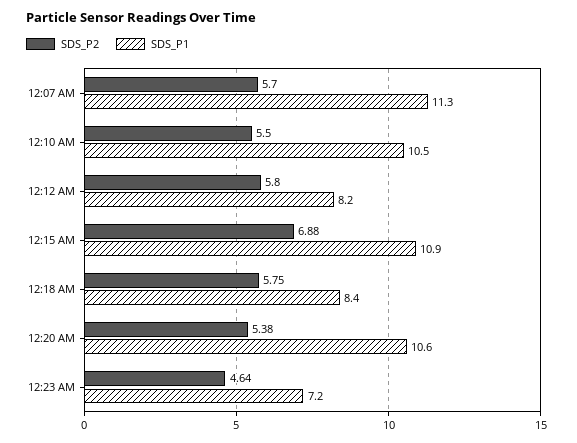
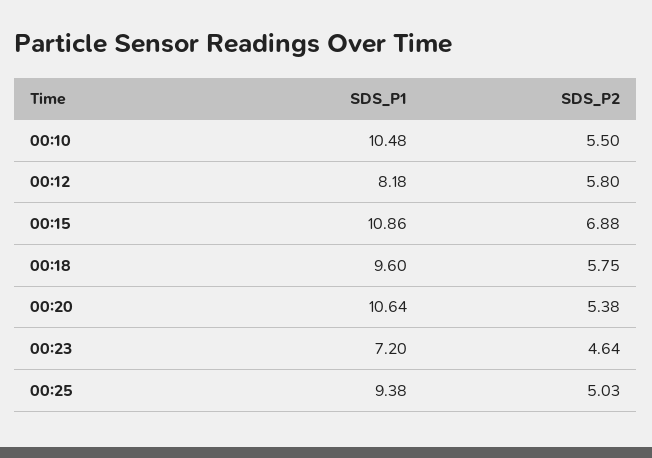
SDS_P2, 12:07 AM: 5.7 -> none
SDS_P1, 12:07 AM: 11.3 -> none
SDS_P1, 12:18 AM: 8.4 -> 9.6
SDS_P1, 00:25: none -> 9.38
SDS_P2, 00:25: none -> 5.03

